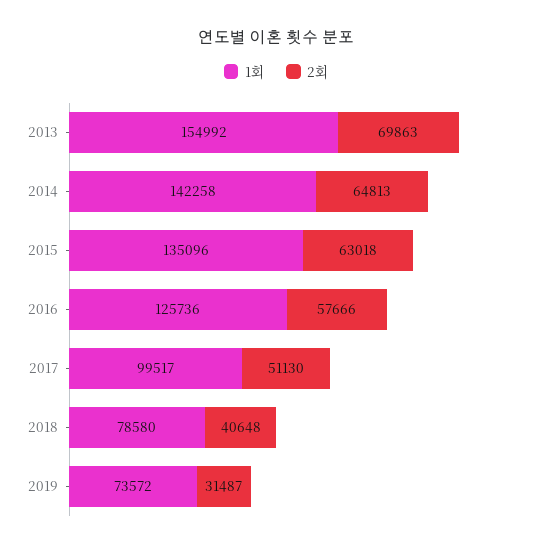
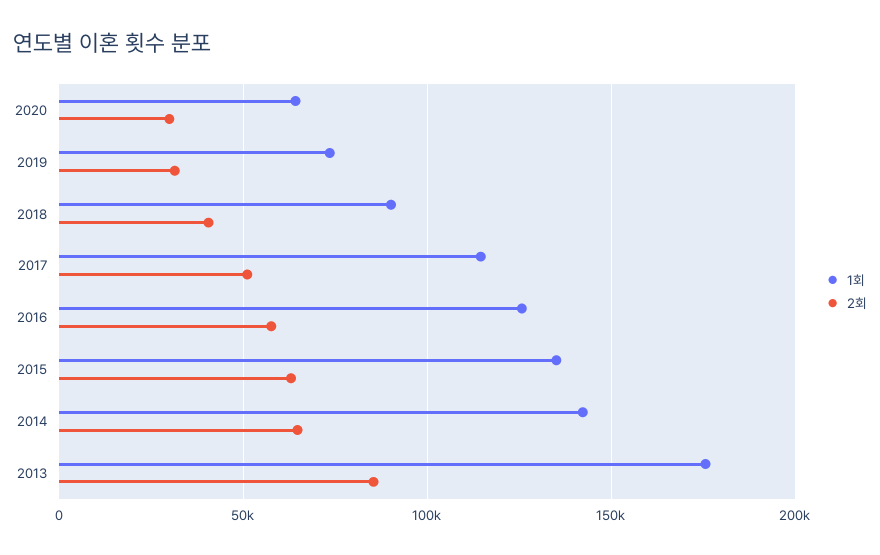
1회, 2013: 154992 -> 175000
2회, 2013: 69863 -> 85000
1회, 2017: 99517 -> 115000
1회, 2018: 78580 -> 90000
1회, 2020: none -> 65000
2회, 2020: none -> 30000

